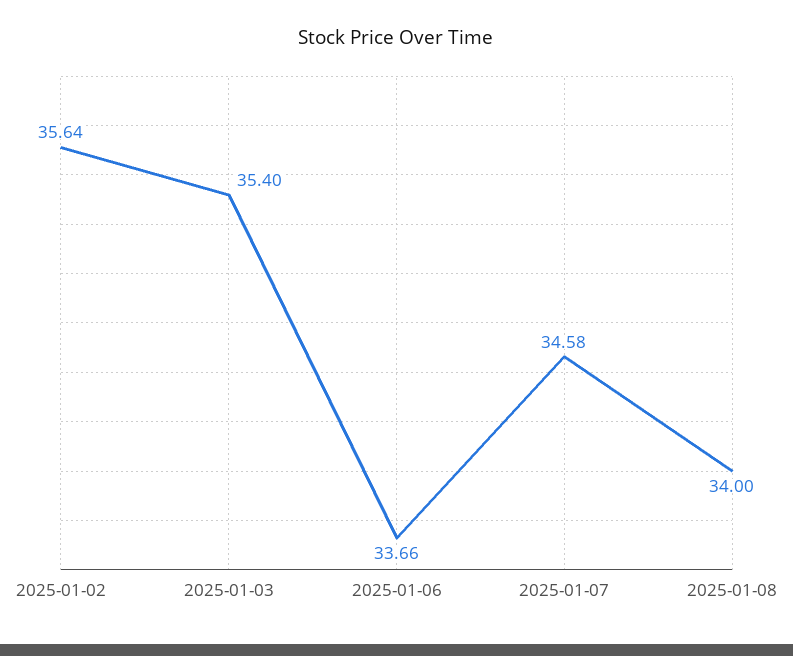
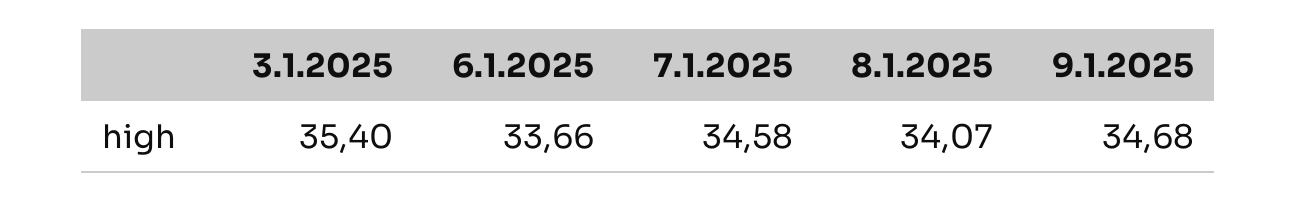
2025-01-02: 35.64 -> none
2025-01-08: 34 -> 34.07
9.1.2025: none -> 34.68

